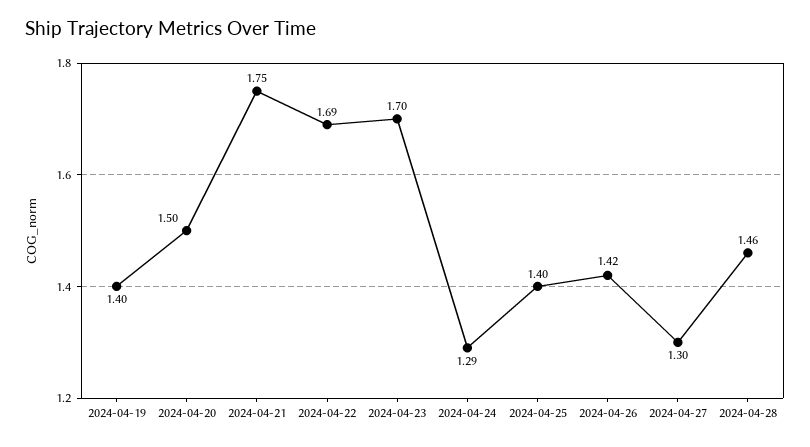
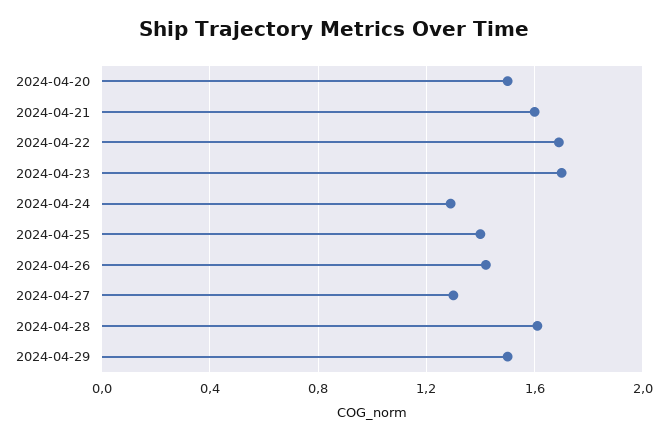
2024-04-19: 1.4 -> none
2024-04-21: 1.75 -> 1.6
2024-04-28: 1.46 -> 1.6
2024-04-29: none -> 1.5

